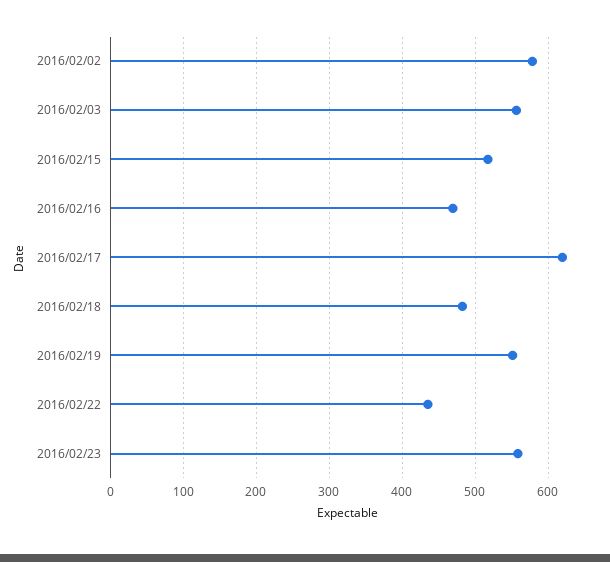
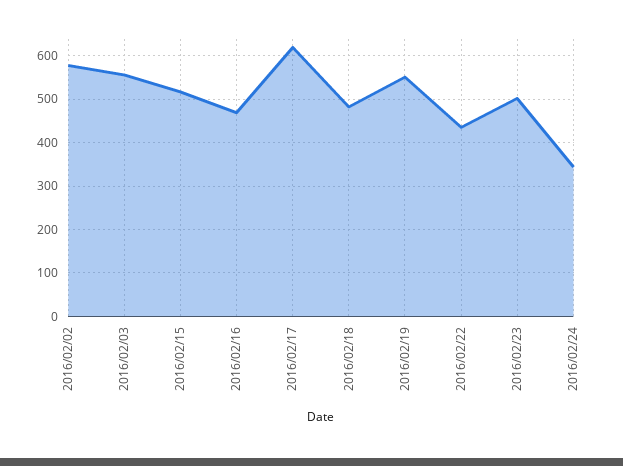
2016/02/23: 560 -> 500
2016/02/24: none -> 340

